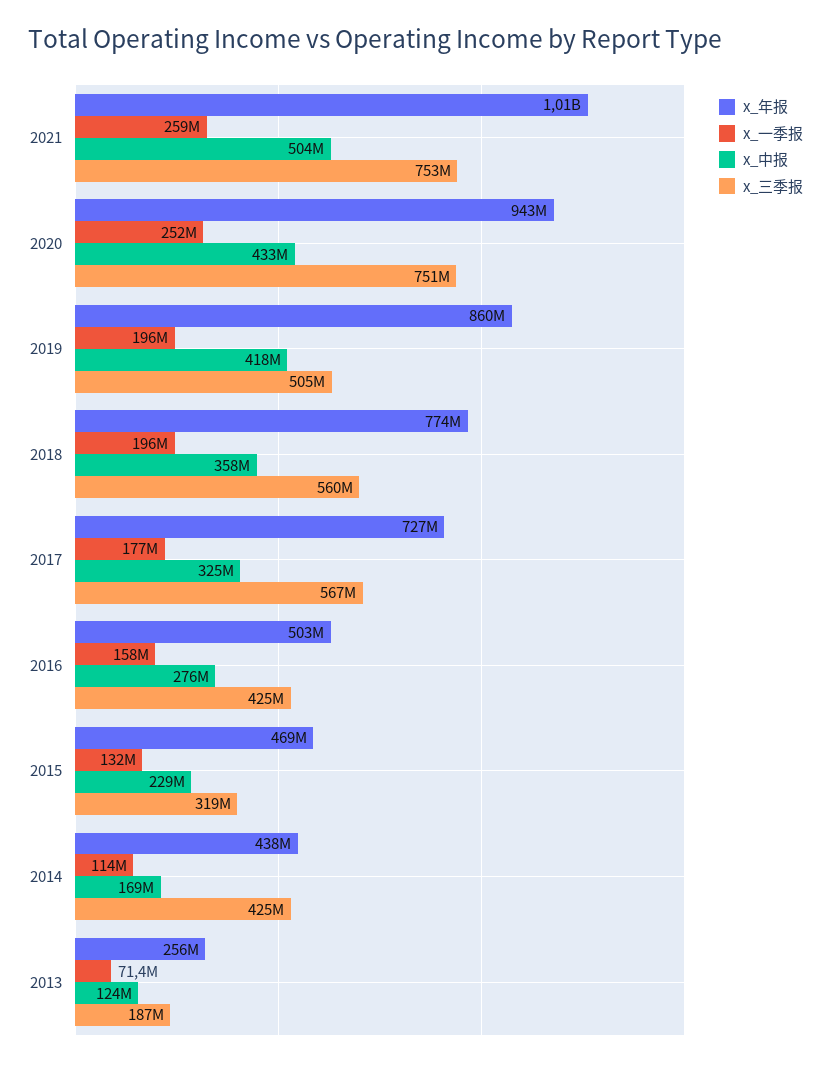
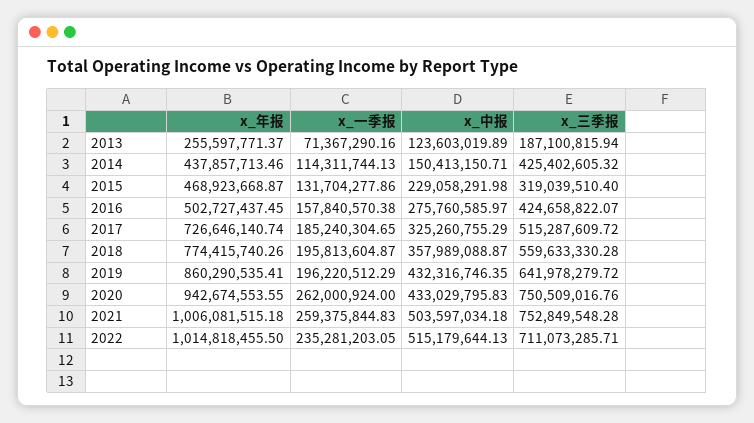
x_一季报, 2020: 252000000 -> 262000924
x_中报, 2019: 418000000 -> 432316746.35
x_三季报, 2019: 505000000 -> 641978279.72
x_一季报, 2017: 177000000 -> 185240304.65
x_三季报, 2017: 567000000 -> 515287609.72
x_中报, 2014: 169000000 -> 150413150.71
x_年报, 2022: none -> 1014818455.5
x_一季报, 2022: none -> 235281203.05
x_中报, 2022: none -> 515179644.13
x_三季报, 2022: none -> 711073285.71

